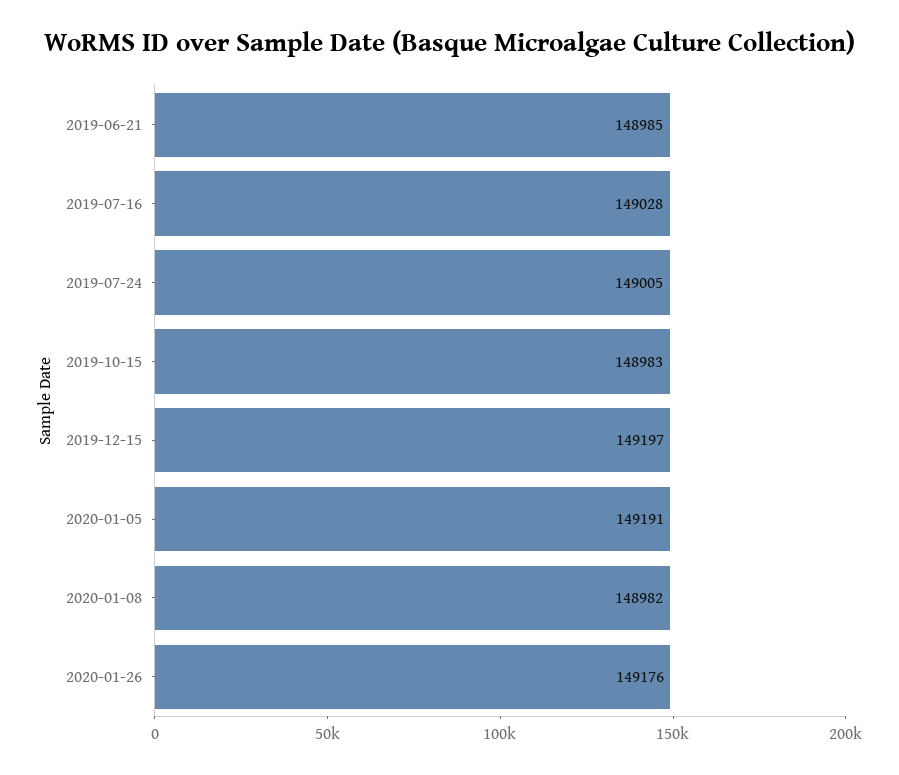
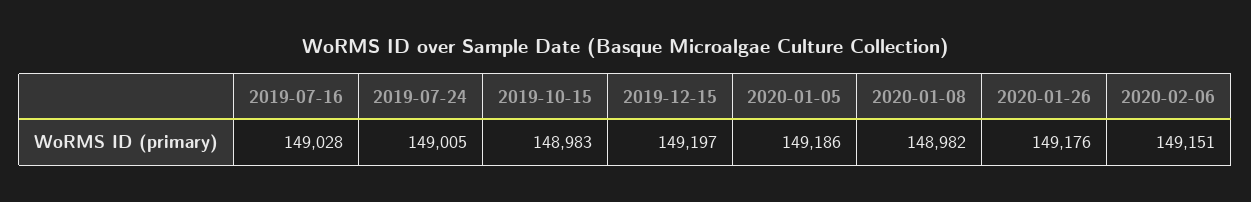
2019-06-21: 148985 -> none
2020-01-05: 149191 -> 149186
2020-02-06: none -> 149151

